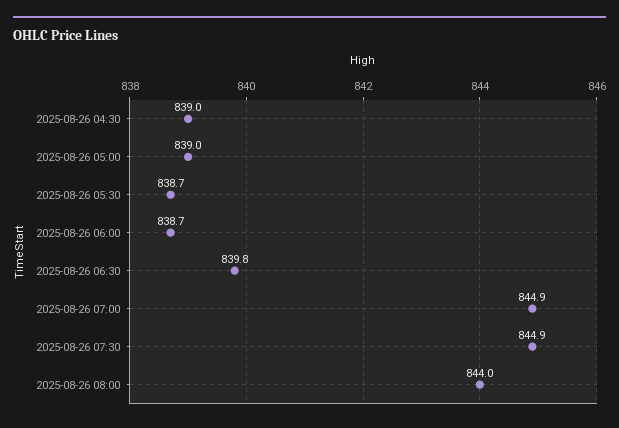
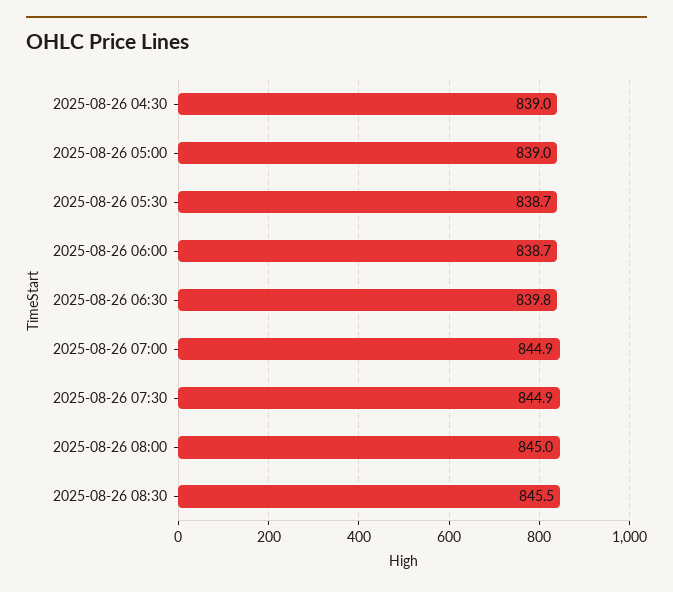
2025-08-26 08:00: 844 -> 845
2025-08-26 08:30: none -> 845.5

